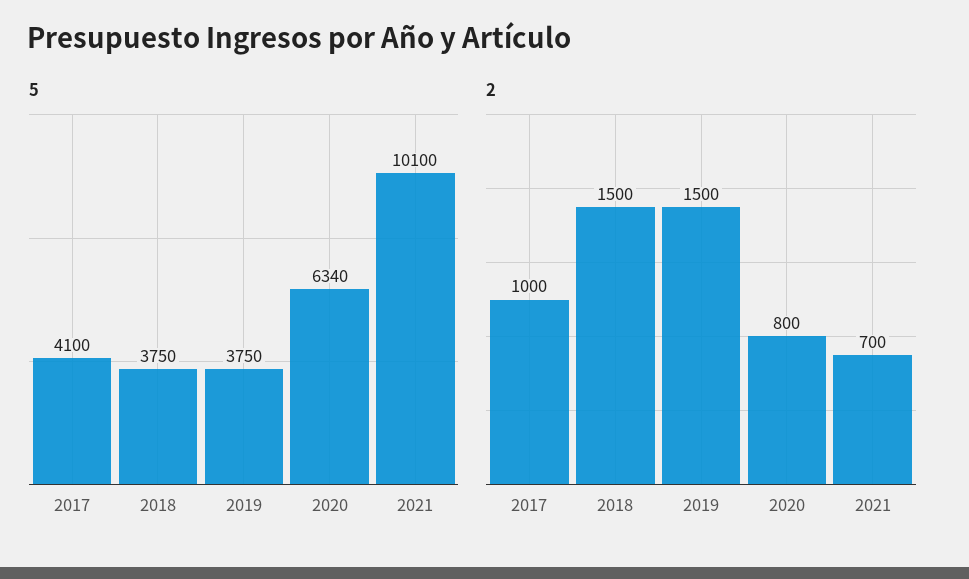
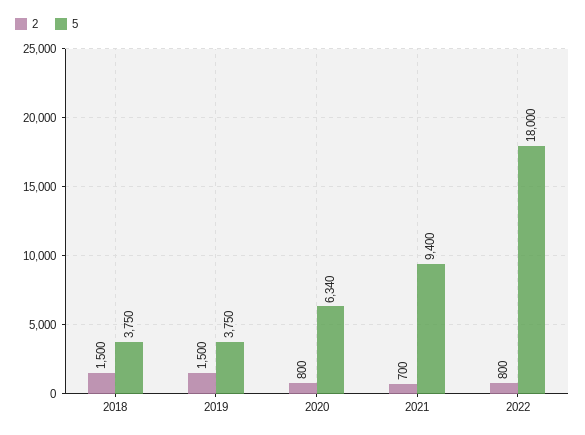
5, 2017: 4100 -> none
5, 2021: 10100 -> 9400
2, 2017: 1000 -> none
2, 2022: none -> 800
5, 2022: none -> 18000

